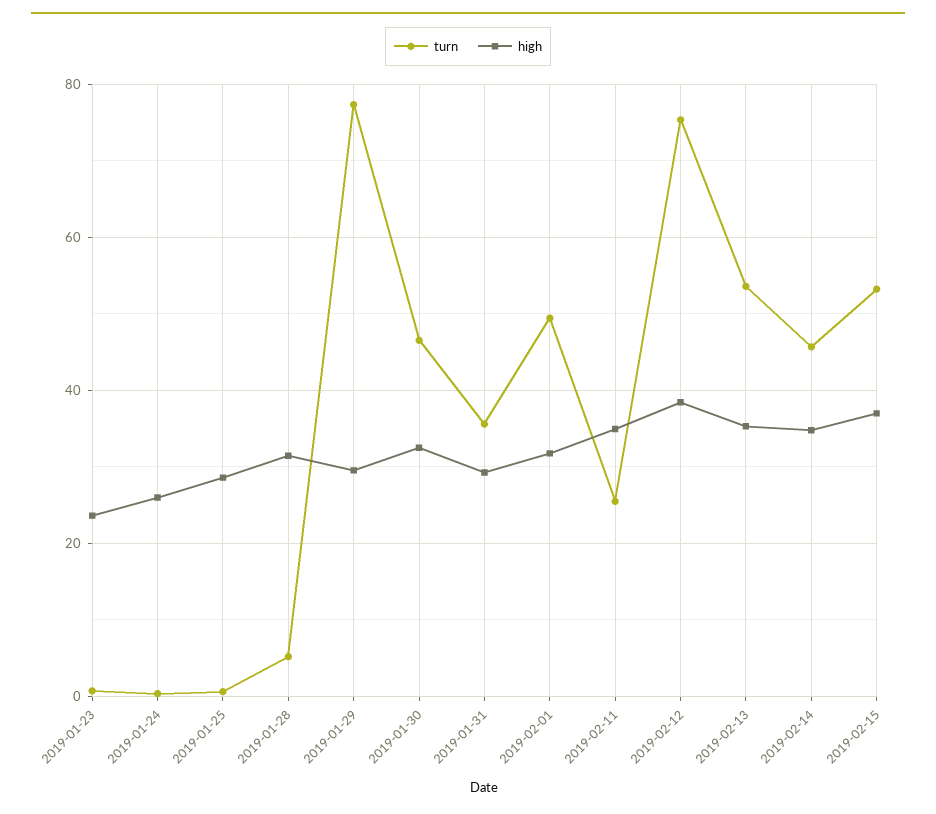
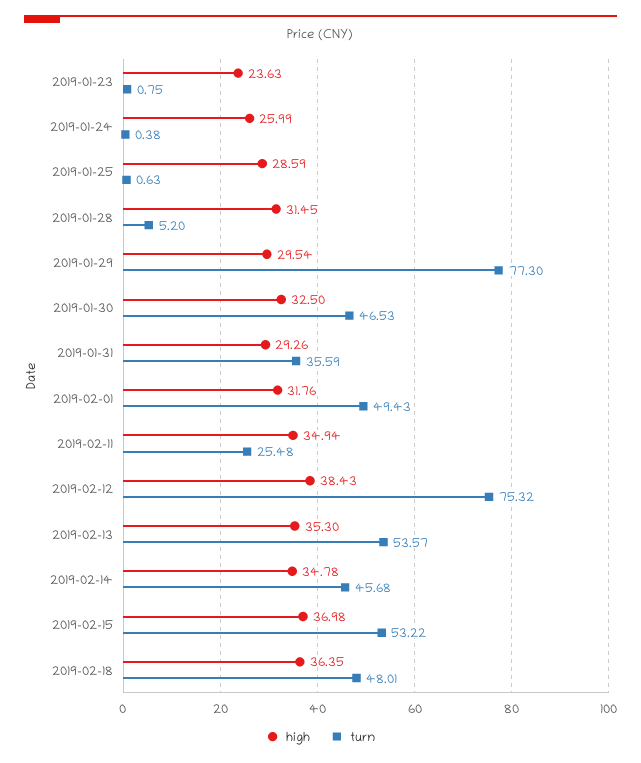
high, 2019-02-18: none -> 36.35
turn, 2019-02-18: none -> 48.01

